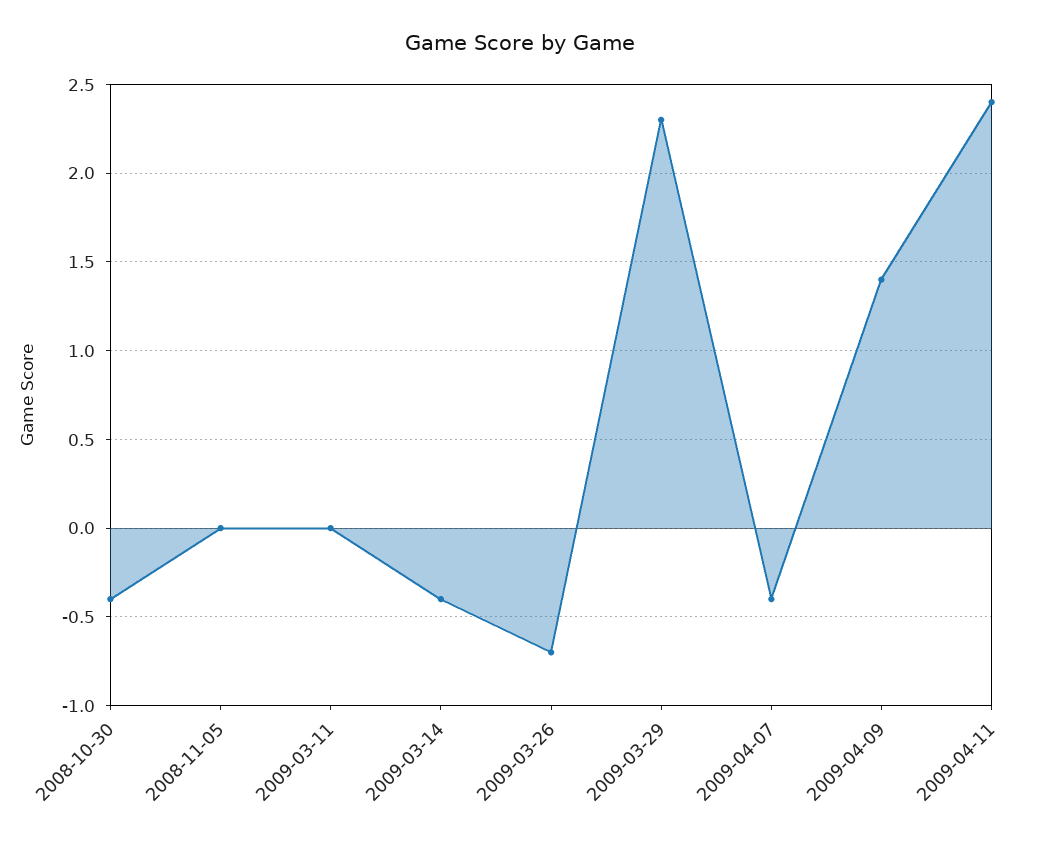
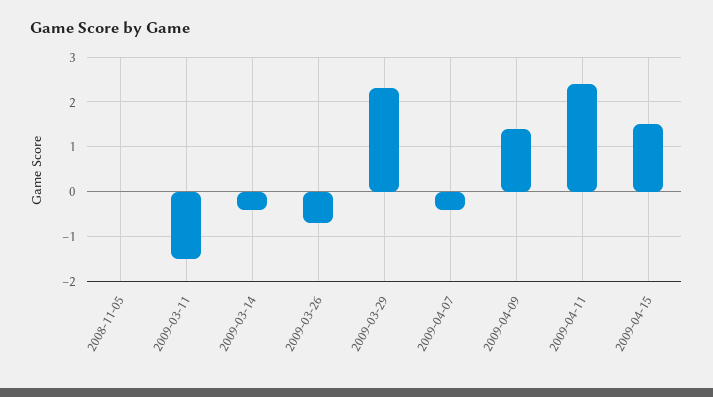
2008-10-30: -0.4 -> none
2009-03-11: 0 -> -1.5
2009-04-15: none -> 1.5

